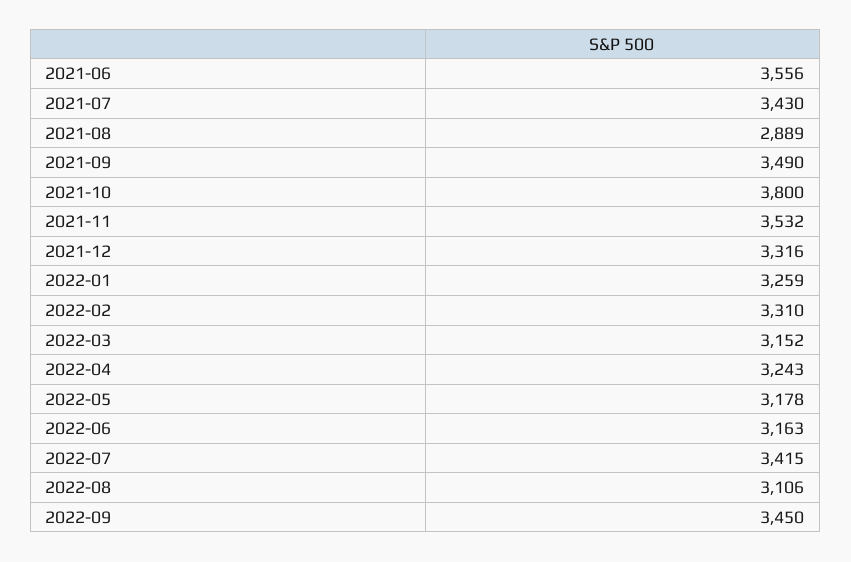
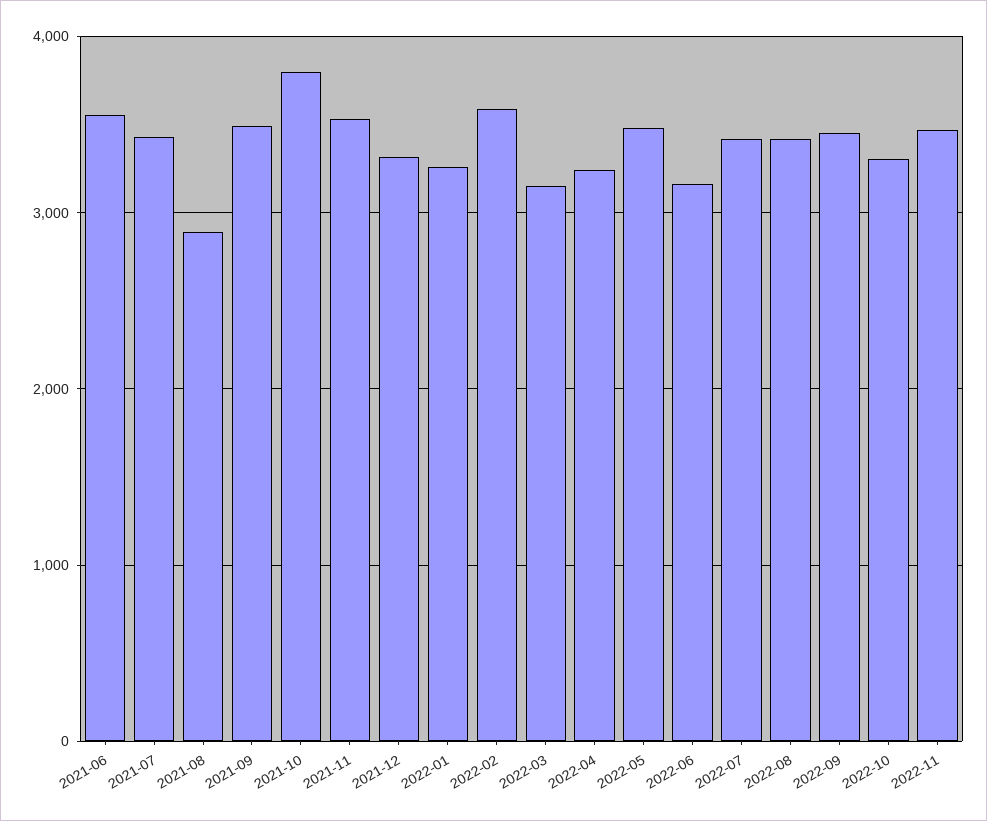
2022-02: 3310 -> 3600
2022-05: 3178 -> 3500
2022-08: 3106 -> 3400
2022-10: none -> 3300
2022-11: none -> 3500

